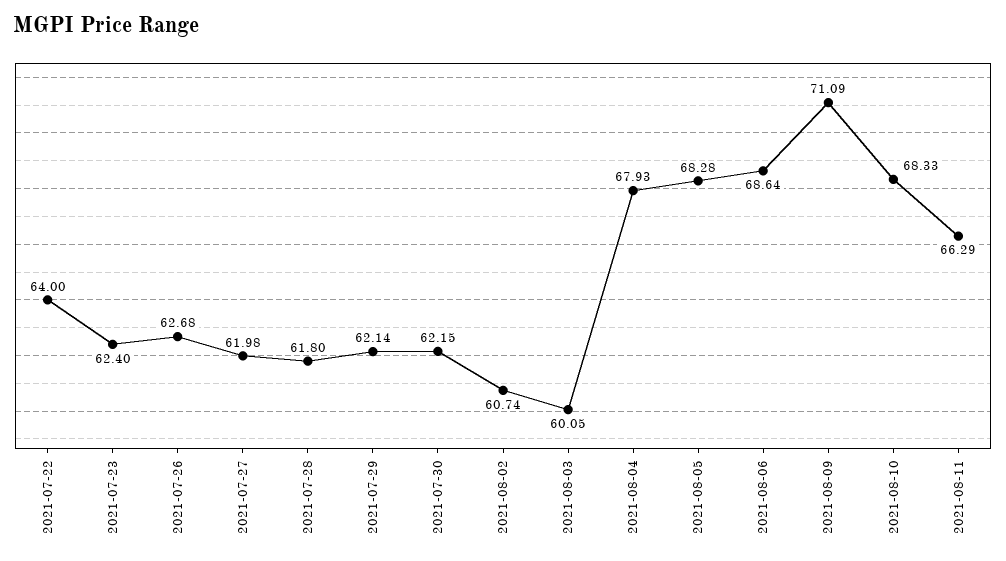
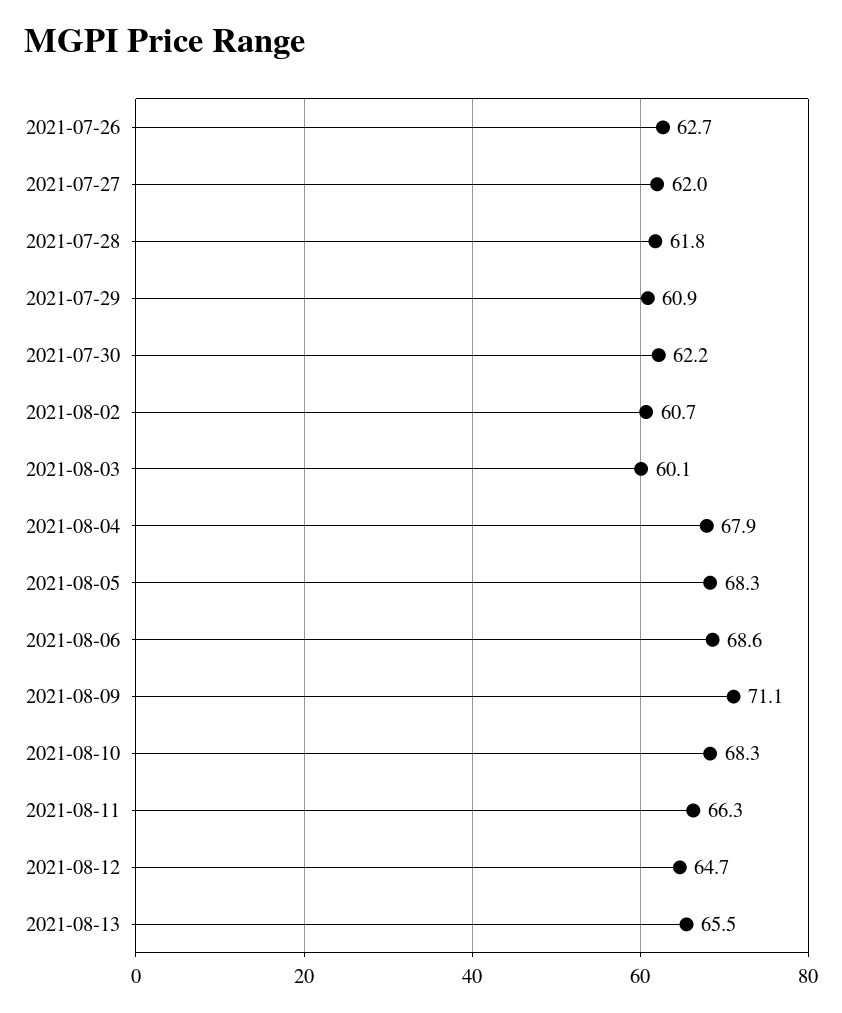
2021-07-22: 64 -> none
2021-07-23: 62.4 -> none
2021-07-29: 62.14 -> 60.9
2021-08-12: none -> 64.7
2021-08-13: none -> 65.5

